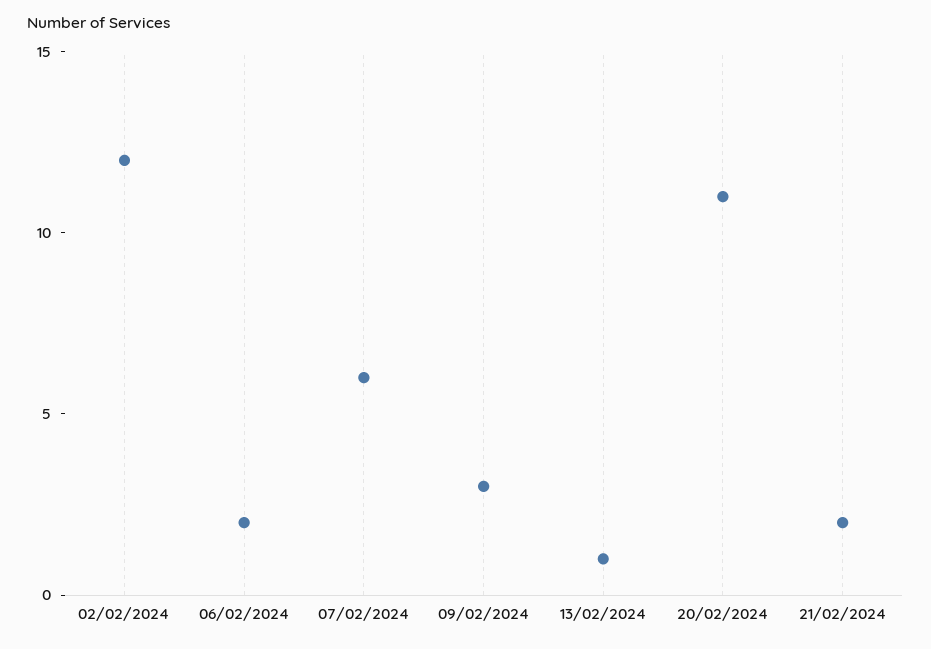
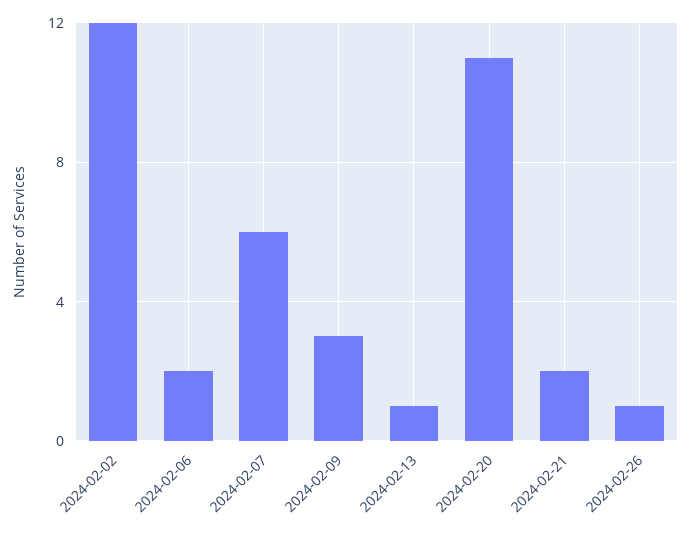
2024-02-26: none -> 1

